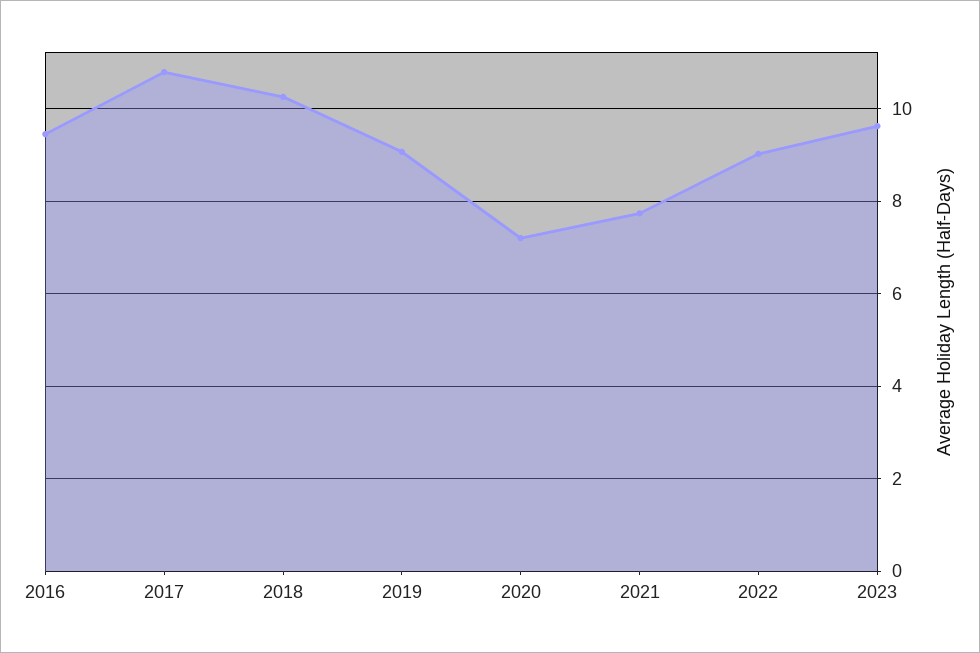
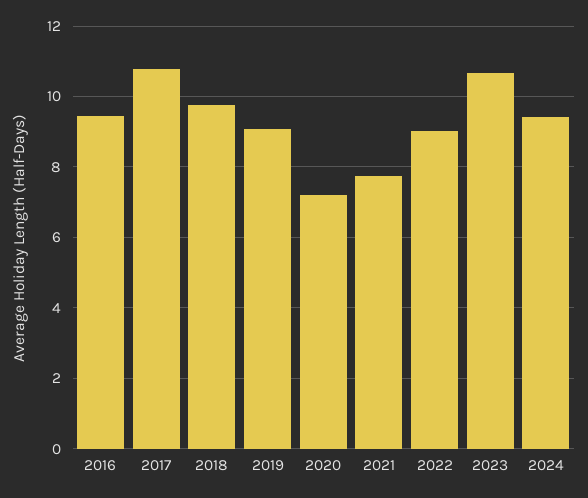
2018: 10.2 -> 9.8
2023: 9.6 -> 10.6
2024: none -> 9.4

